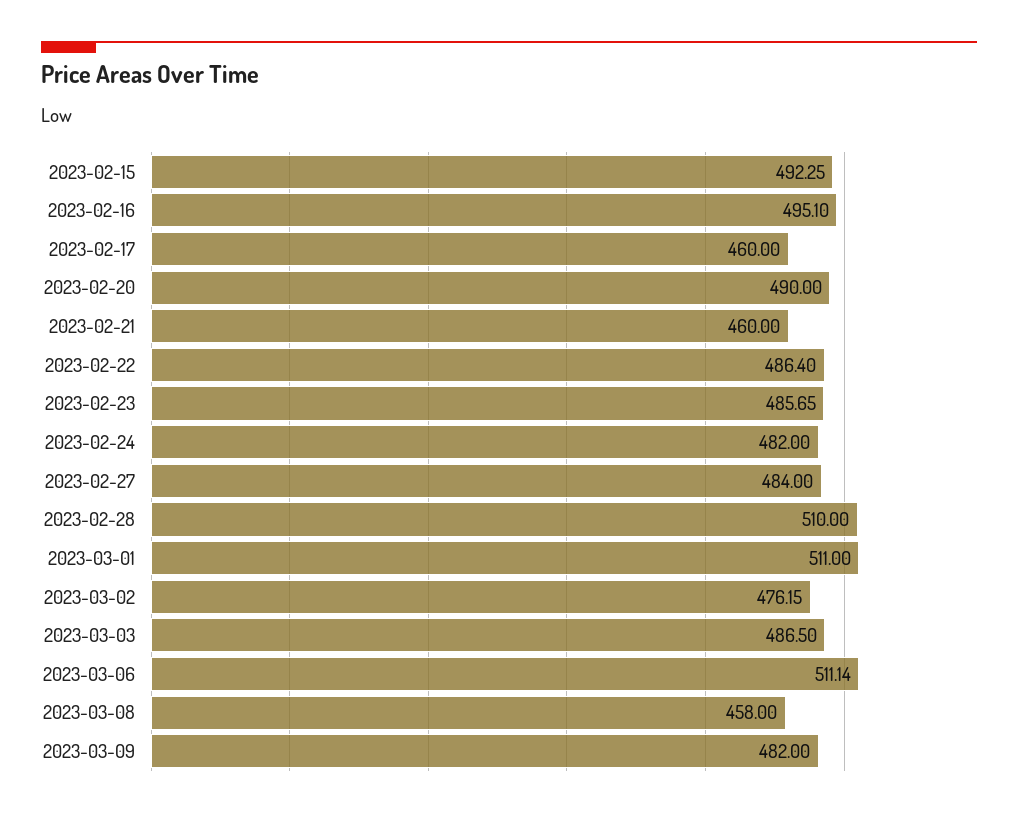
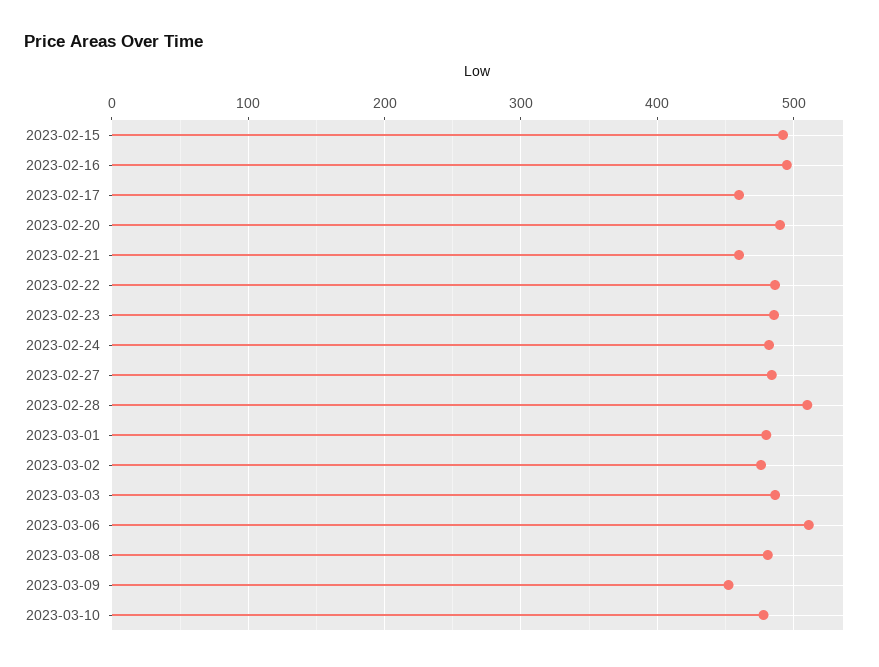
2023-03-01: 511 -> 480
2023-03-08: 458 -> 480
2023-03-09: 482 -> 450
2023-03-10: none -> 480

